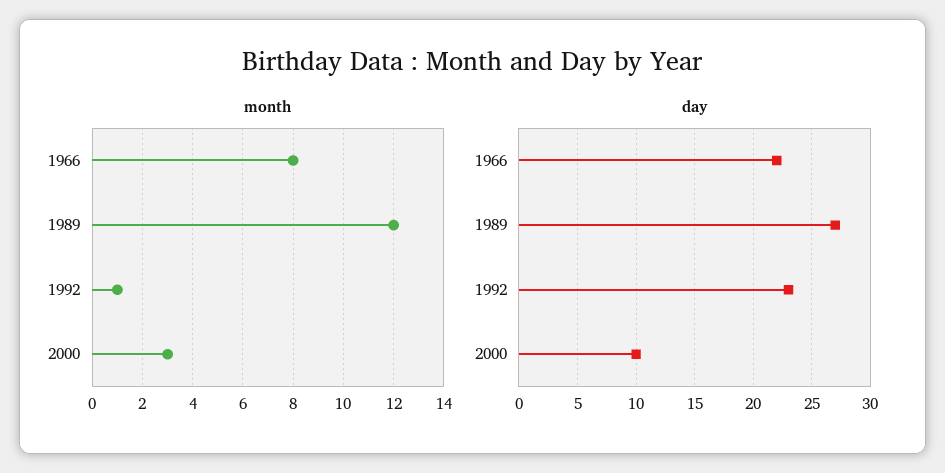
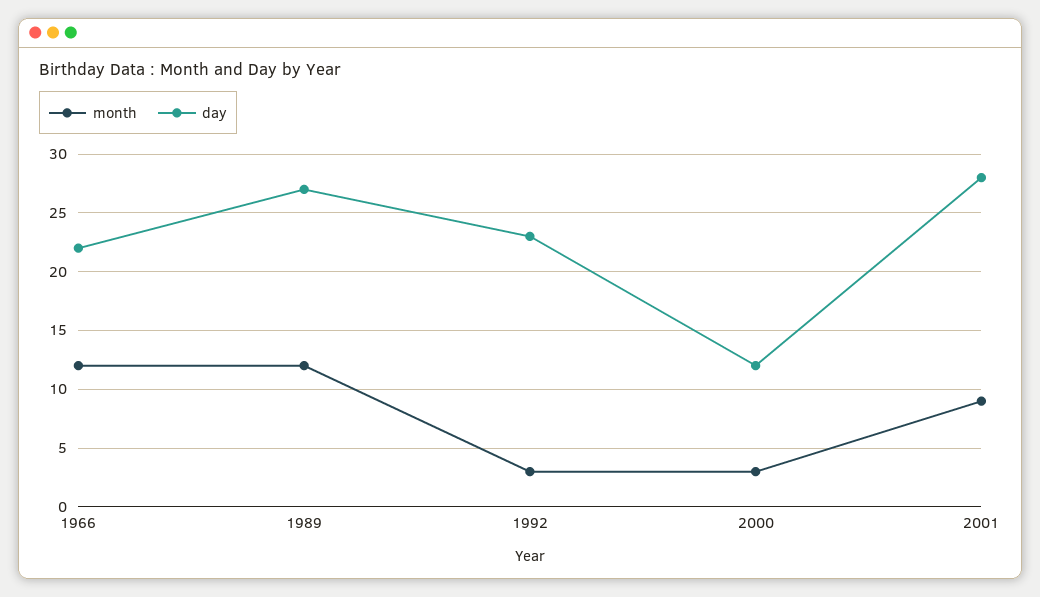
month, 1966: 8 -> 12
month, 1992: 1 -> 3
day, 2000: 10 -> 12
month, 2001: none -> 9
day, 2001: none -> 28

